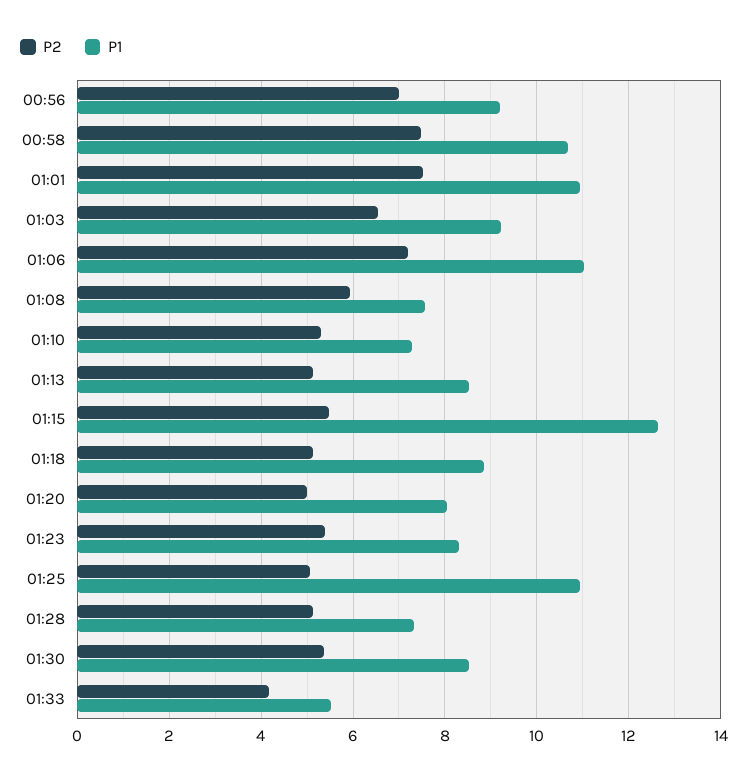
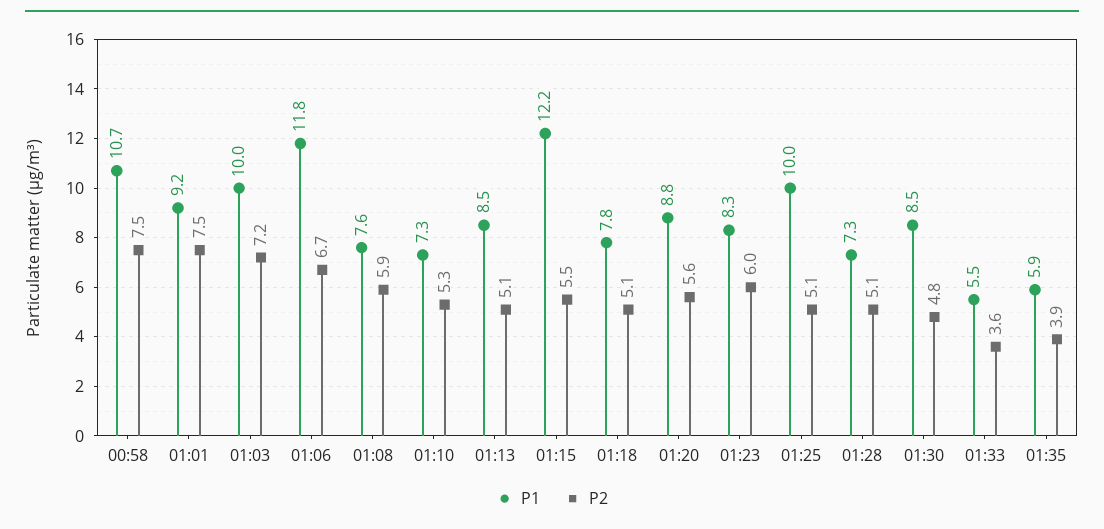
P2, 00:56: 7 -> none
P1, 00:56: 9.2 -> none
P1, 01:01: 11 -> 9.2
P2, 01:03: 6.6 -> 7.2
P1, 01:03: 9.2 -> 10
P2, 01:06: 7.2 -> 6.7
P1, 01:06: 11 -> 11.8
P1, 01:15: 12.6 -> 12.2
P1, 01:18: 8.8 -> 7.8
P2, 01:20: 5 -> 5.6
P1, 01:20: 8 -> 8.8
P2, 01:23: 5.4 -> 6
P1, 01:25: 11 -> 10
P2, 01:30: 5.4 -> 4.8
P2, 01:33: 4.2 -> 3.6
P1, 01:35: none -> 5.9
P2, 01:35: none -> 3.9

